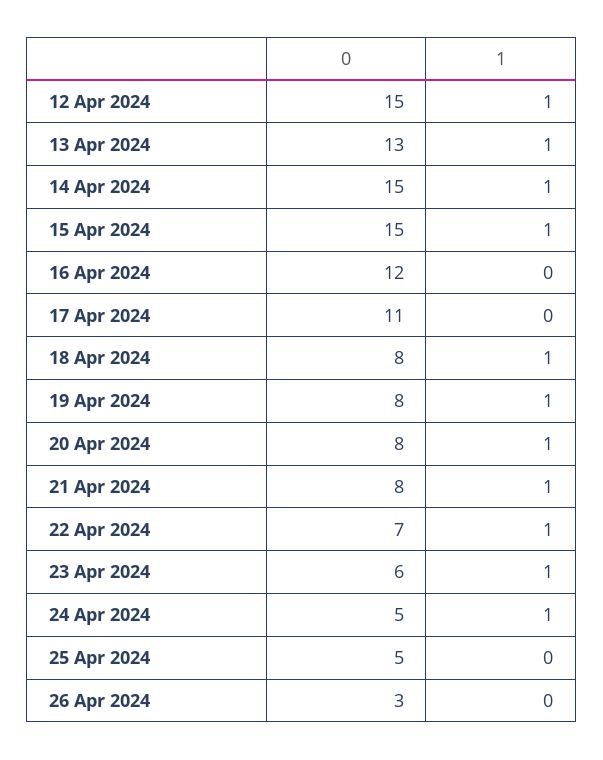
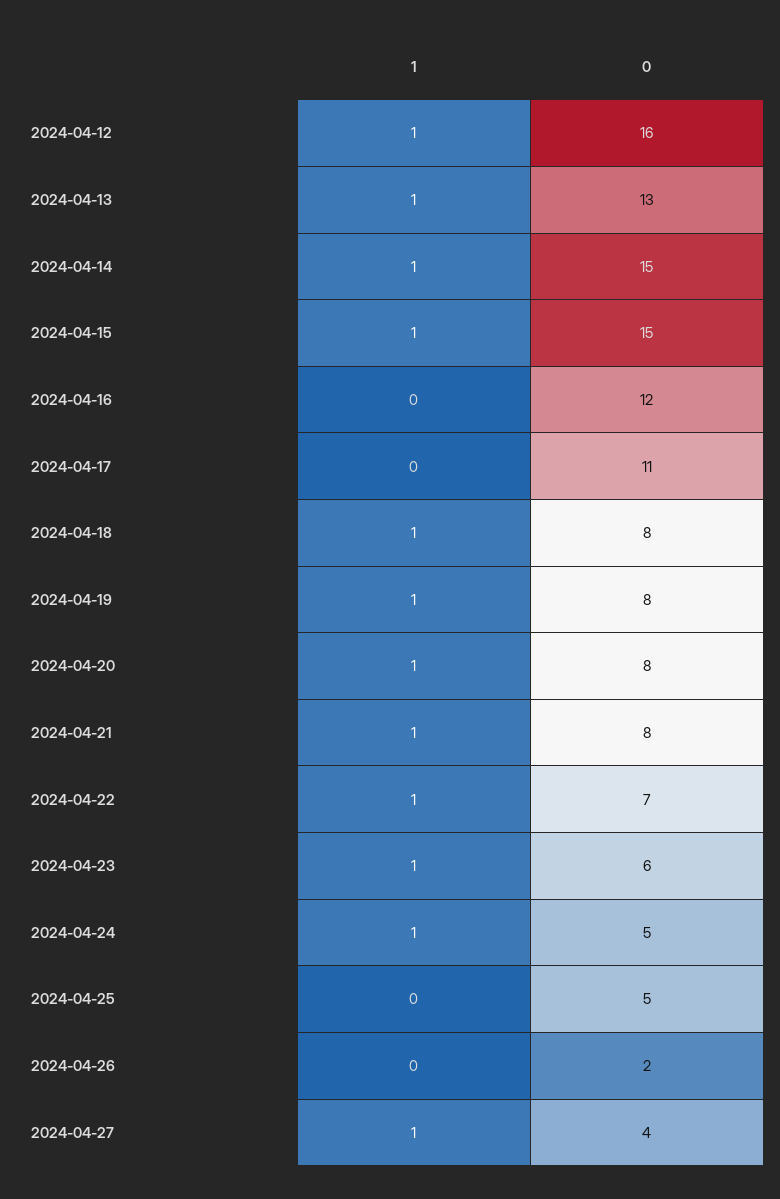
0, 12 Apr 2024: 15 -> 16
0, 26 Apr 2024: 3 -> 2
1, 2024-04-27: none -> 1
0, 2024-04-27: none -> 4

